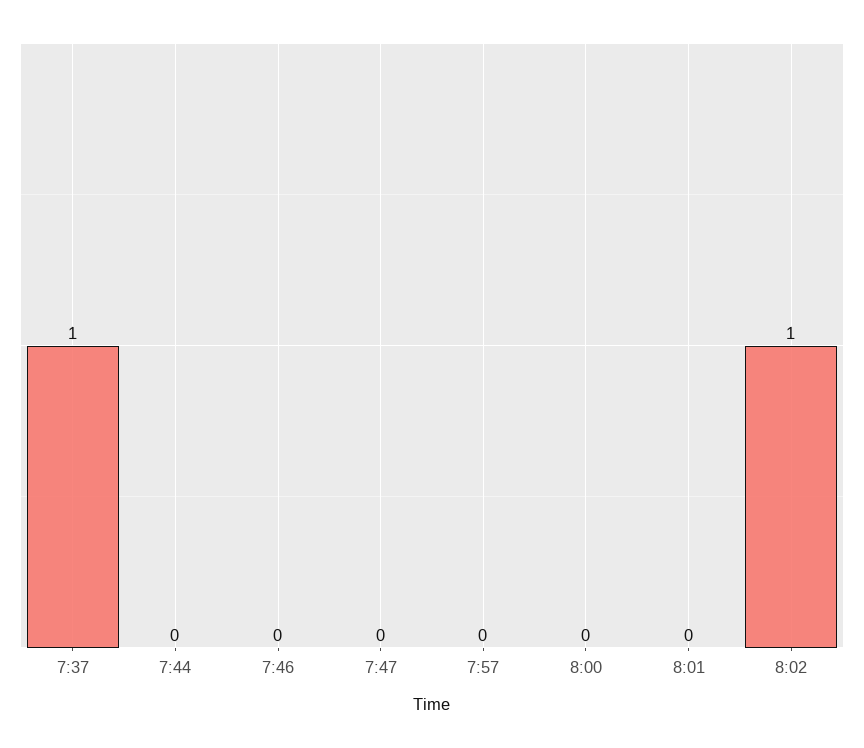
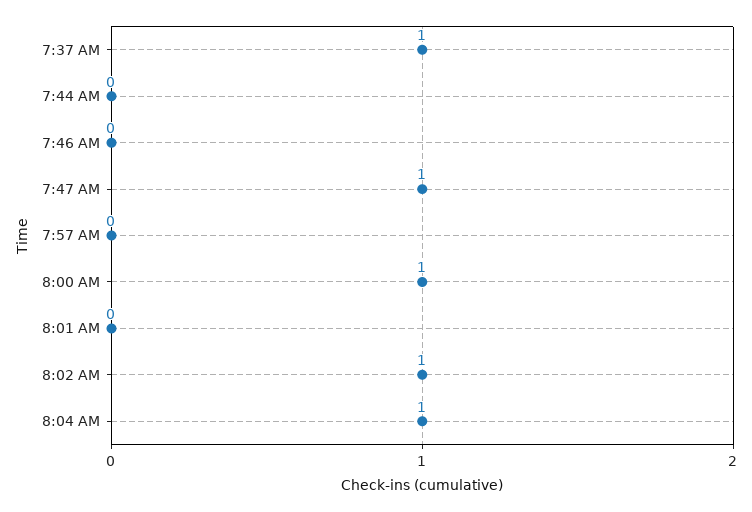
7:47: 0 -> 1
8:00: 0 -> 1
8:04 AM: none -> 1

